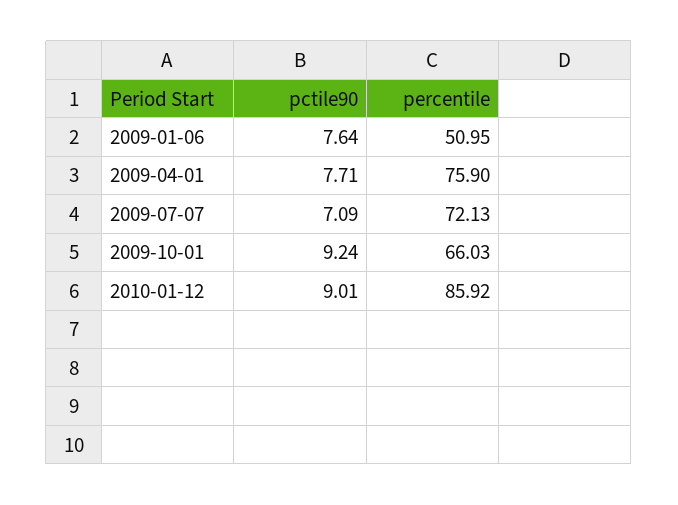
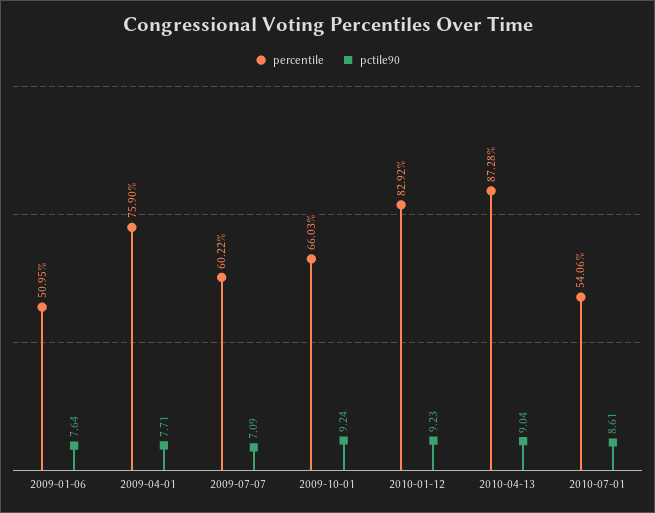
percentile, 2009-07-07: 72.13 -> 60.22
pctile90, 2010-01-12: 9.01 -> 9.23
percentile, 2010-01-12: 85.92 -> 82.92
percentile, 2010-04-13: none -> 87.28
pctile90, 2010-04-13: none -> 9.04
percentile, 2010-07-01: none -> 54.06
pctile90, 2010-07-01: none -> 8.61

